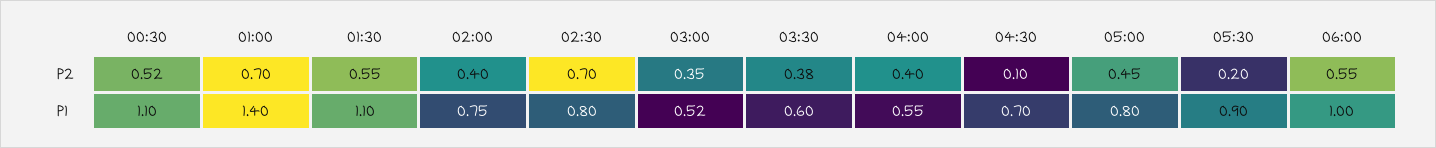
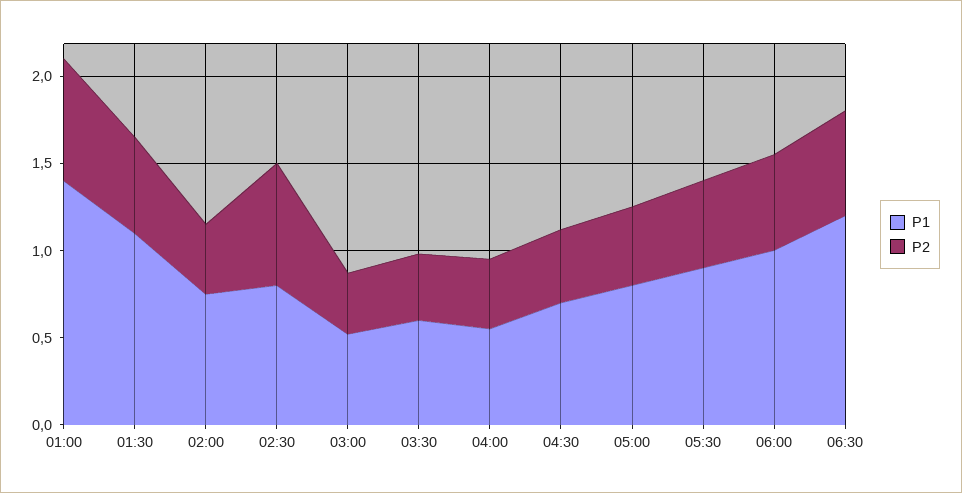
P2, 00:30: 0.52 -> none
P2, 04:30: 0.1 -> 0.4
P2, 05:30: 0.2 -> 0.5
P1, 00:30: 1.1 -> none
P1, 06:30: none -> 1.2
P2, 06:30: none -> 0.6

